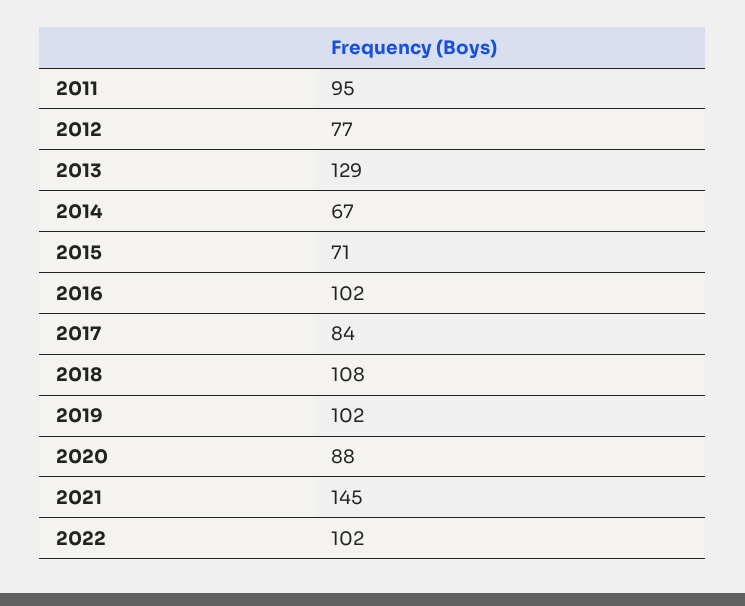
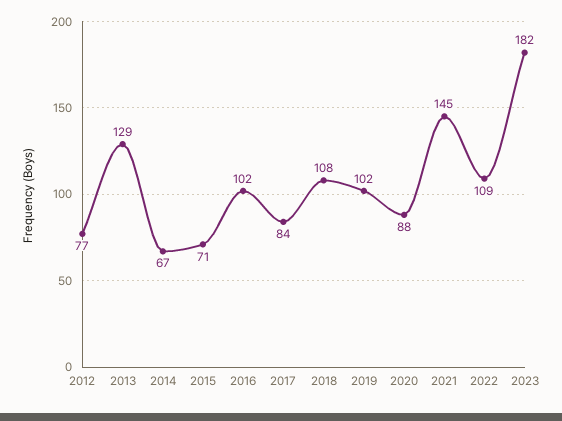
2011: 95 -> none
2022: 102 -> 109
2023: none -> 182

